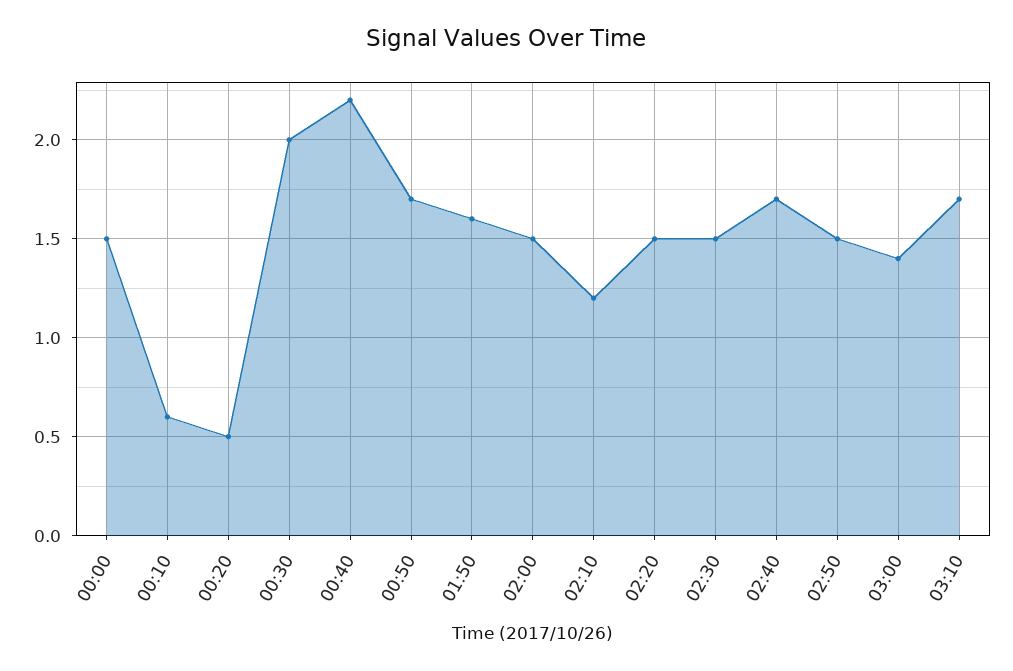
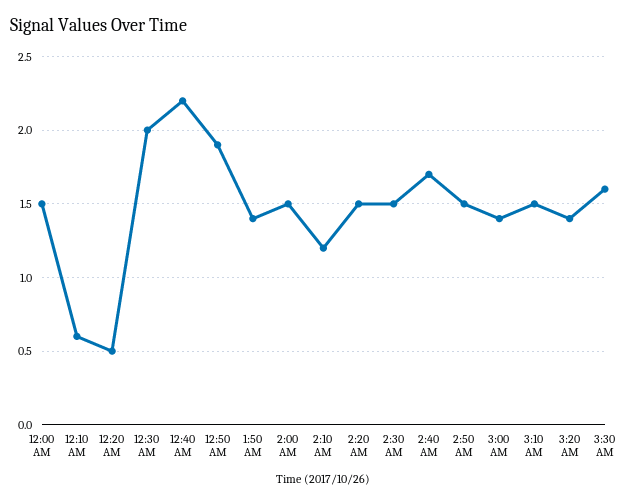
00:50: 1.7 -> 1.9
01:50: 1.6 -> 1.4
03:10: 1.7 -> 1.5
3:20 AM: none -> 1.4
3:30 AM: none -> 1.6

